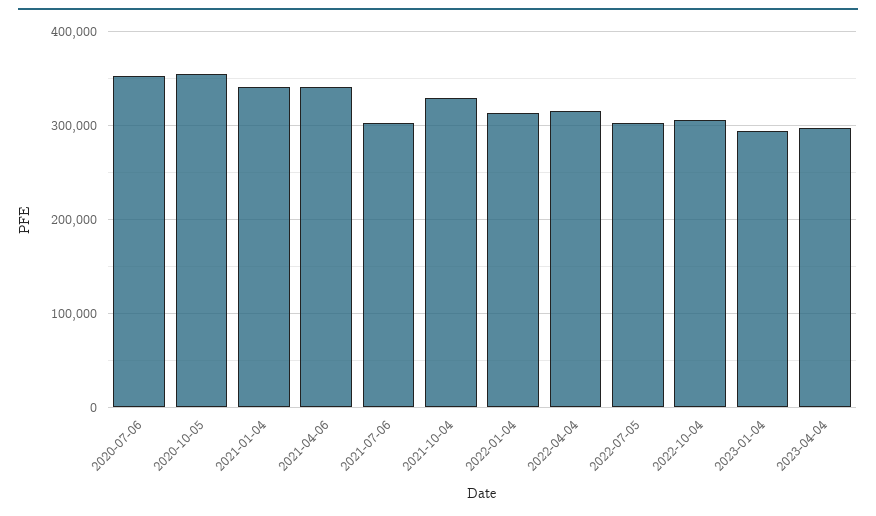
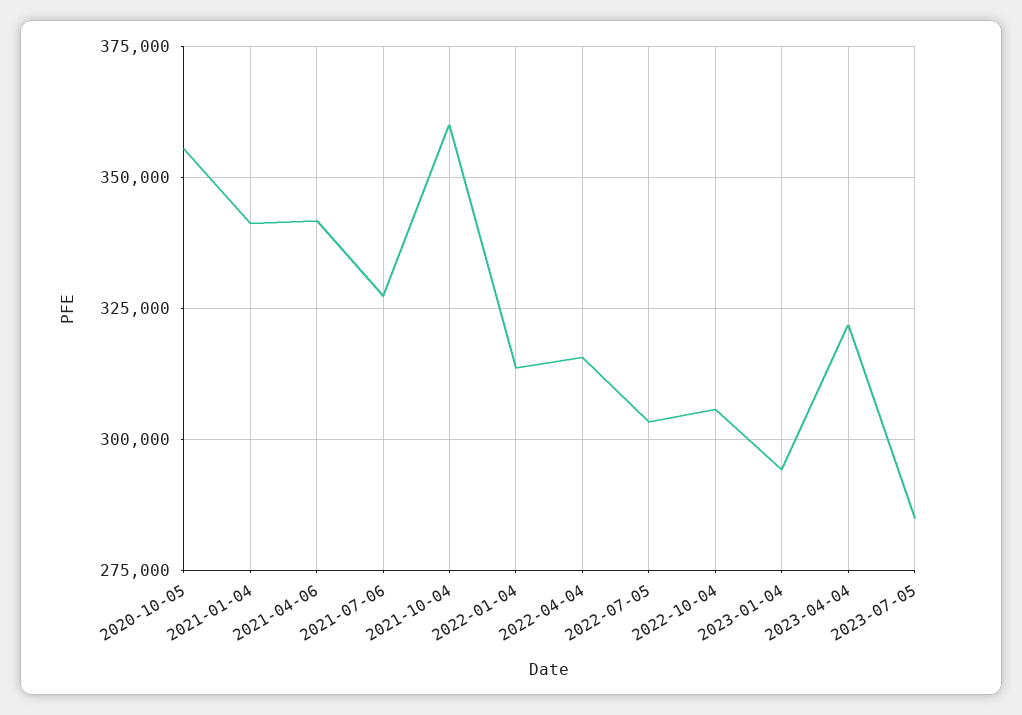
2020-07-06: 350000 -> none
2021-07-06: 300000 -> 327500
2021-10-04: 330000 -> 360000
2023-04-04: 300000 -> 322500
2023-07-05: none -> 285000

